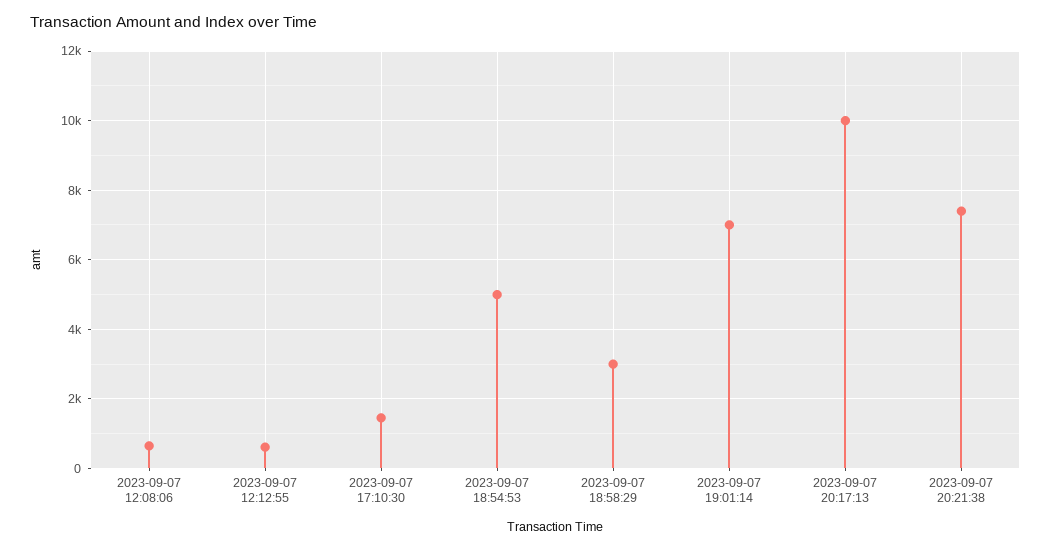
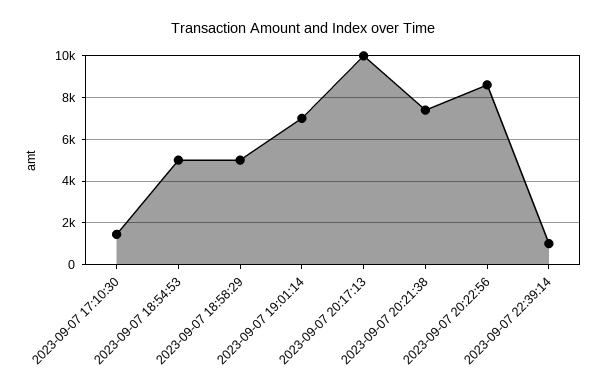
2023-09-07 12:08:06: 600 -> none
2023-09-07 12:12:55: 600 -> none
2023-09-07 18:58:29: 3000 -> 5000
2023-09-07 20:22:56: none -> 8500
2023-09-07 22:39:14: none -> 1000

